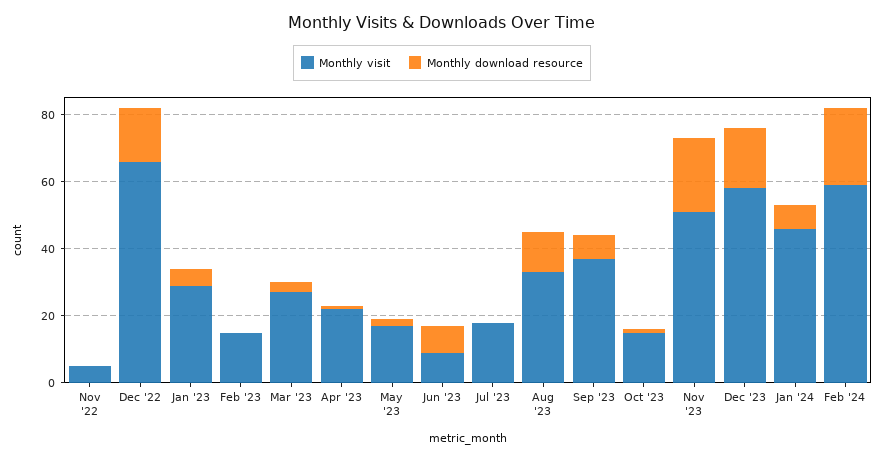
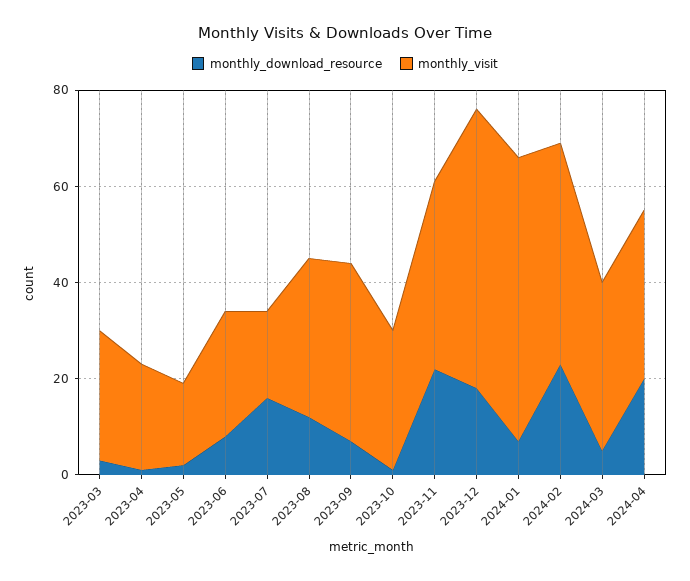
Monthly visit, Nov '22: 5 -> none
Monthly download resource, Nov '22: 0 -> none
Monthly visit, Dec '22: 65 -> none
Monthly download resource, Dec '22: 15 -> none
Monthly visit, Jan '23: 30 -> none
Monthly download resource, Jan '23: 5 -> none
Monthly visit, Feb '23: 15 -> none
Monthly download resource, Feb '23: 0 -> none
Monthly visit, Jun '23: 10 -> 25
Monthly download resource, Jul '23: 0 -> 15
Monthly visit, Oct '23: 15 -> 30
Monthly visit, Nov '23: 50 -> 40
Monthly visit, Jan '24: 45 -> 60
Monthly visit, Feb '24: 60 -> 45
Monthly download resource, 2024-03: none -> 5
Monthly visit, 2024-03: none -> 35
Monthly download resource, 2024-04: none -> 20
Monthly visit, 2024-04: none -> 35

